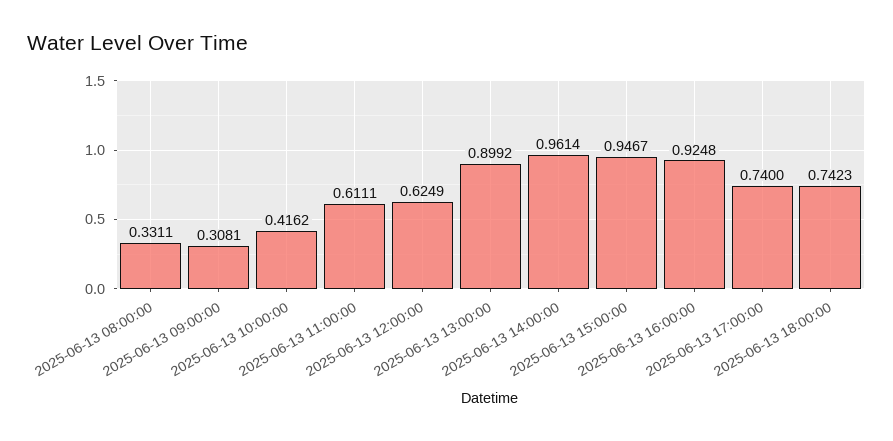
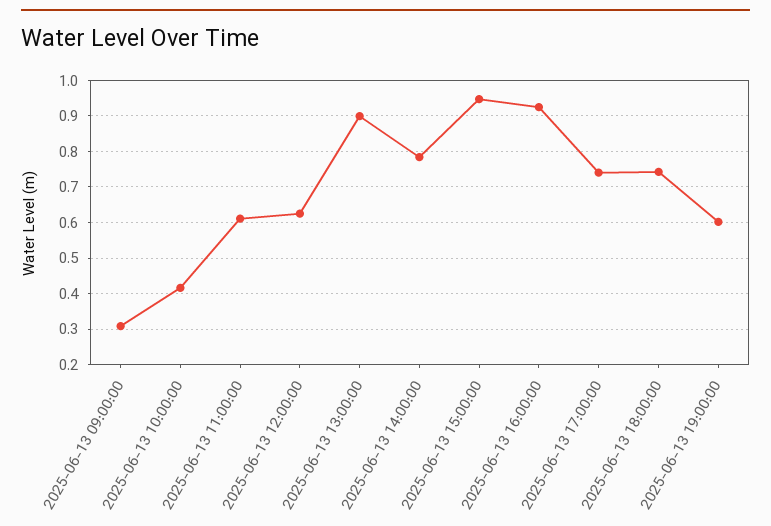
2025-06-13 08:00:00: 0.3311 -> none
2025-06-13 14:00:00: 0.9614 -> 0.78
2025-06-13 19:00:00: none -> 0.6

